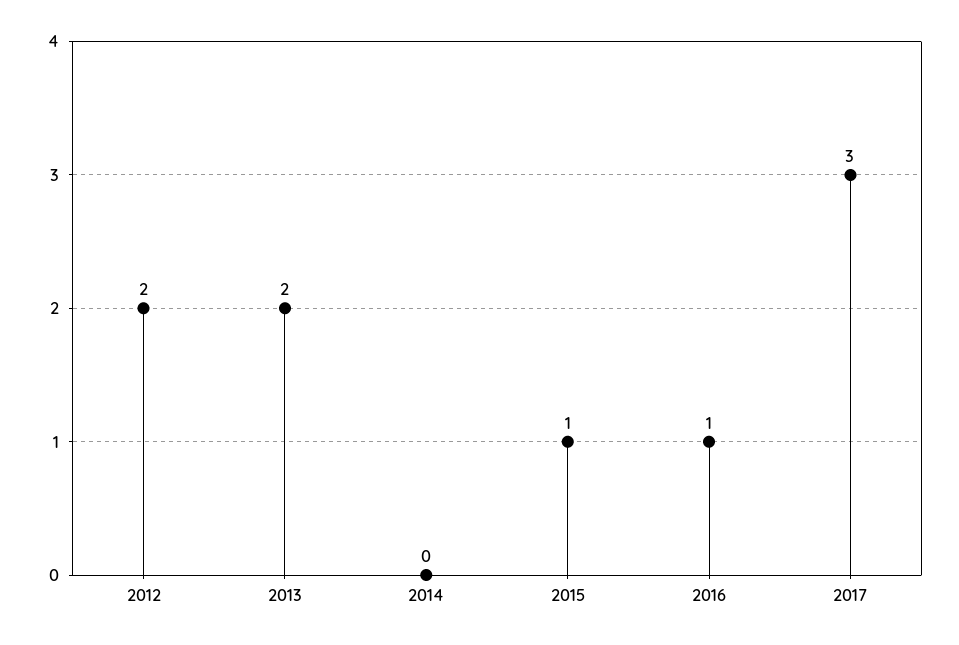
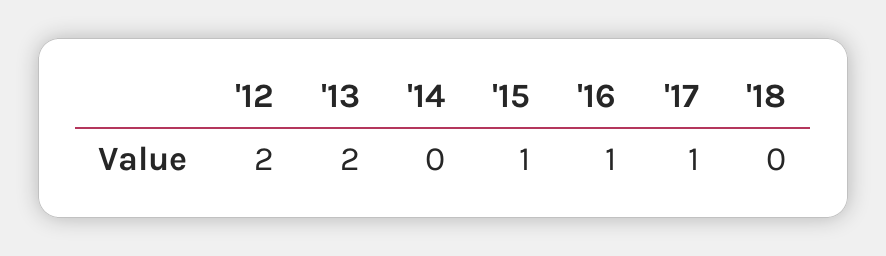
2017: 3 -> 1
'18: none -> 0

